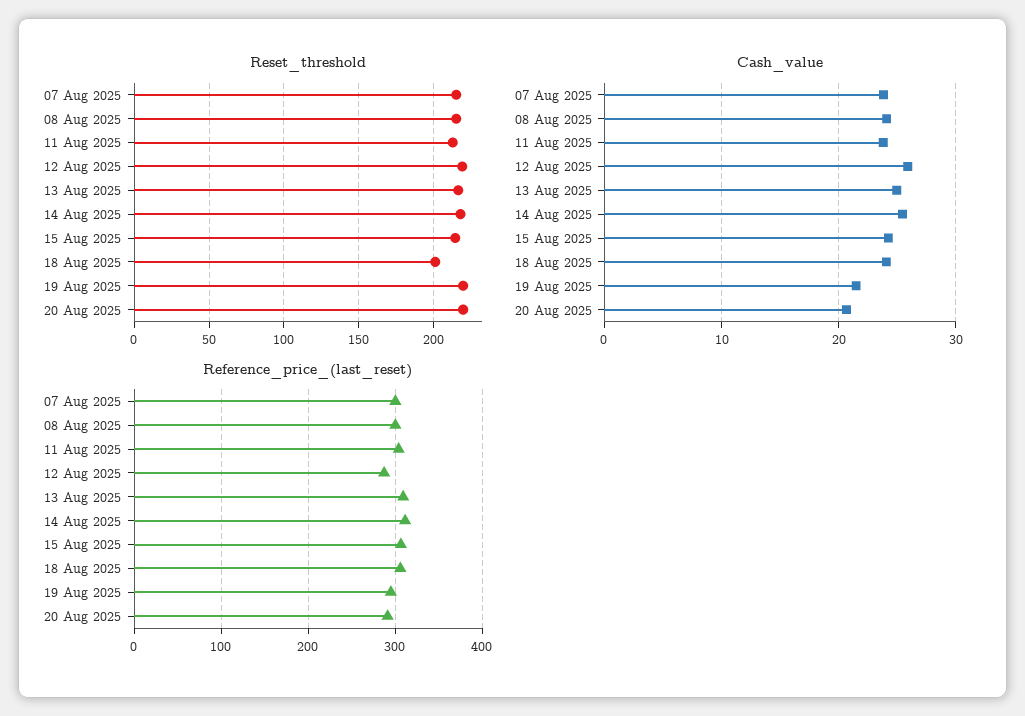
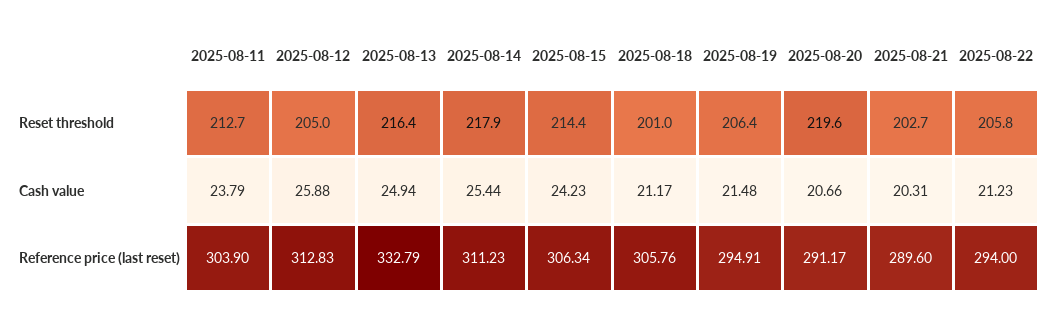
Reset_threshold, 07 Aug 2025: 215 -> none
Reset_threshold, 08 Aug 2025: 215 -> none
Reset_threshold, 12 Aug 2025: 220 -> 205
Reset_threshold, 19 Aug 2025: 220 -> 206.4
Cash_value, 07 Aug 2025: 24 -> none
Cash_value, 08 Aug 2025: 24 -> none
Cash_value, 18 Aug 2025: 24 -> 21.17
Reference_price_(last_reset), 07 Aug 2025: 300 -> none
Reference_price_(last_reset), 08 Aug 2025: 300 -> none
Reference_price_(last_reset), 12 Aug 2025: 290 -> 312.83
Reference_price_(last_reset), 13 Aug 2025: 310 -> 332.79
Reset_threshold, 2025-08-21: none -> 202.7
Reset_threshold, 2025-08-22: none -> 205.8
Cash_value, 2025-08-21: none -> 20.31
Cash_value, 2025-08-22: none -> 21.23
Reference_price_(last_reset), 2025-08-21: none -> 289.6
Reference_price_(last_reset), 2025-08-22: none -> 294

